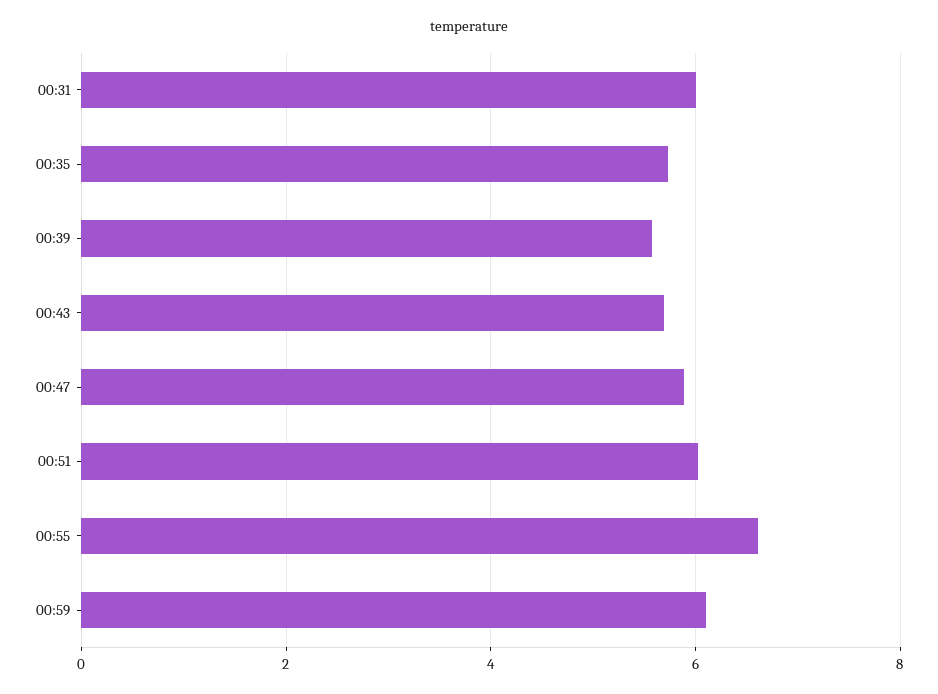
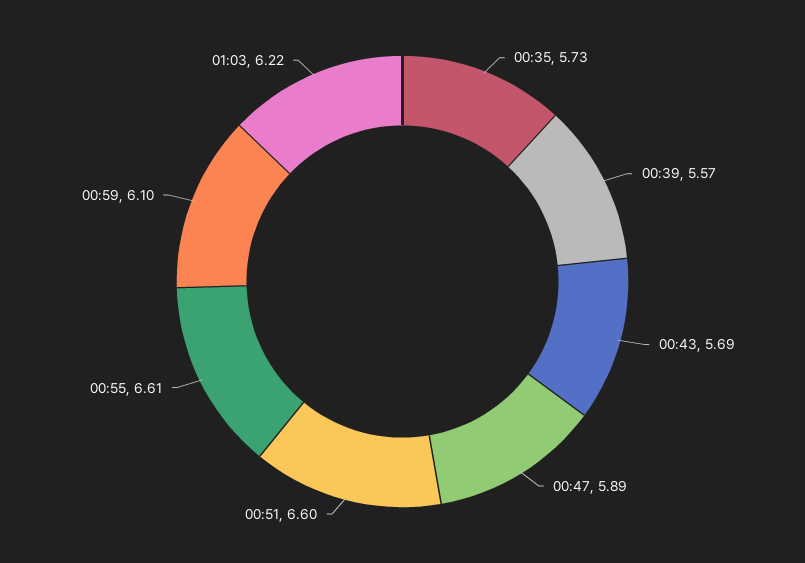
00:31: 6 -> none
00:51: 6 -> 6.6
01:03: none -> 6.22

